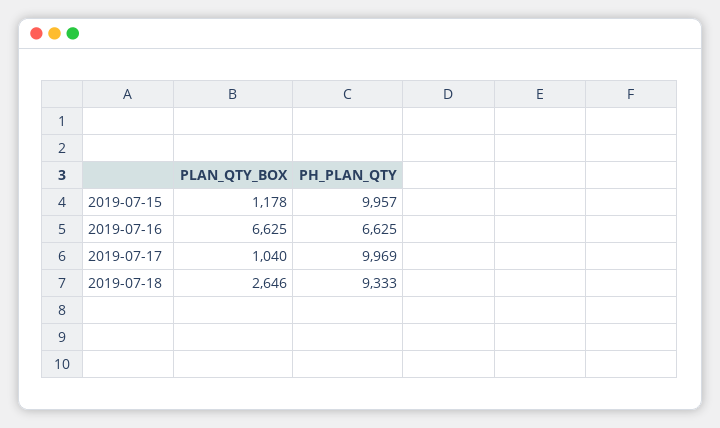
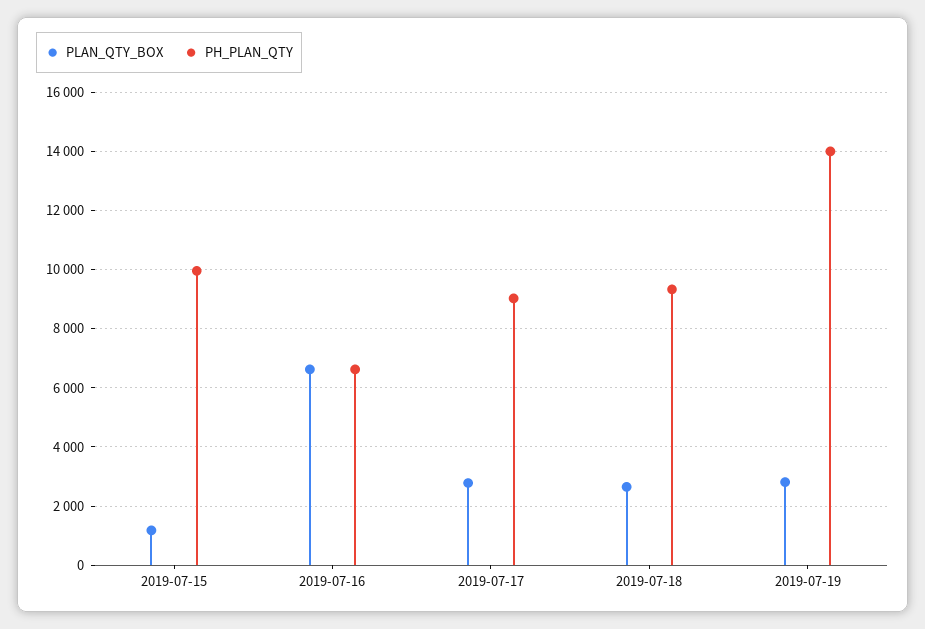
PLAN_QTY_BOX, 2019-07-17: 1040 -> 2750
PH_PLAN_QTY, 2019-07-17: 9969 -> 9000
PLAN_QTY_BOX, 2019-07-19: none -> 2750
PH_PLAN_QTY, 2019-07-19: none -> 14000

